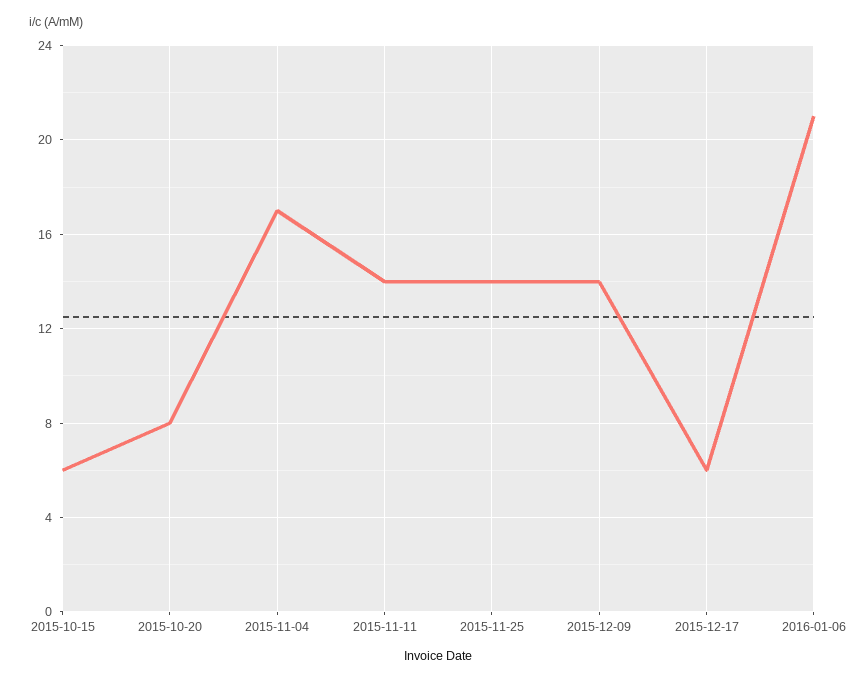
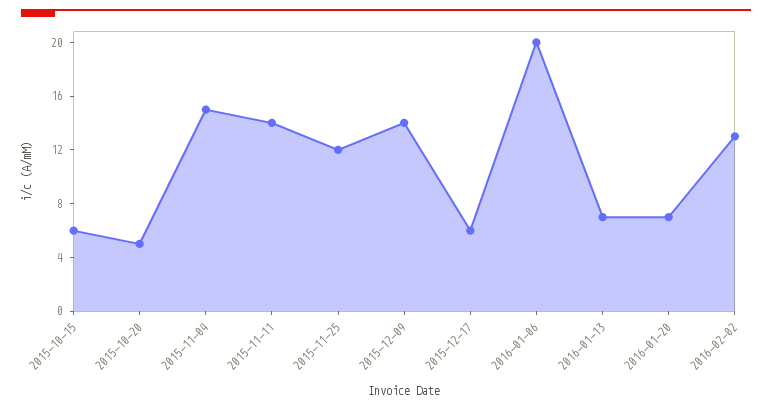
2015-10-20: 8 -> 5
2015-11-04: 17 -> 15
2015-11-25: 14 -> 12
2016-01-06: 21 -> 20
2016-01-13: none -> 7
2016-01-20: none -> 7
2016-02-02: none -> 13

